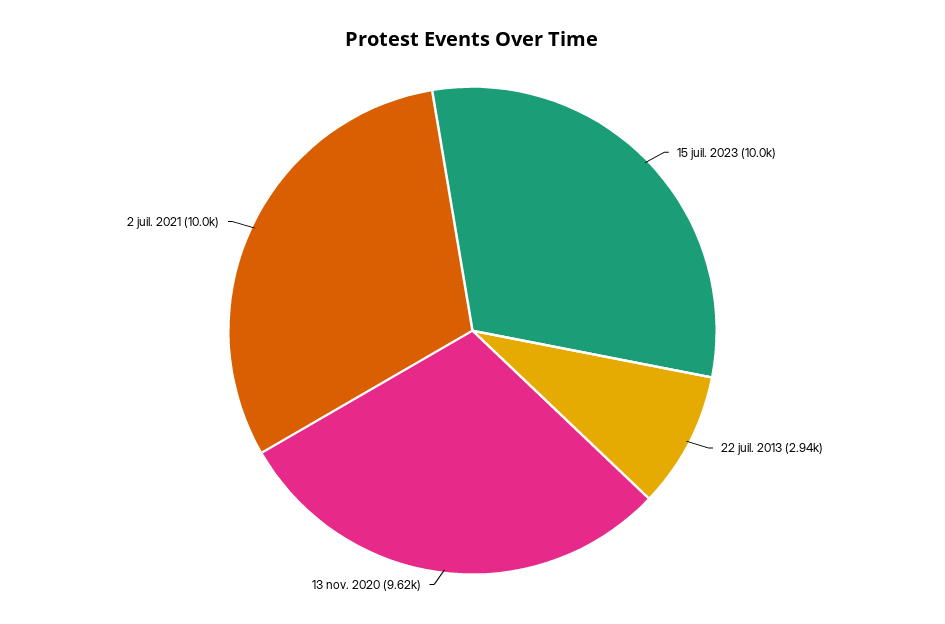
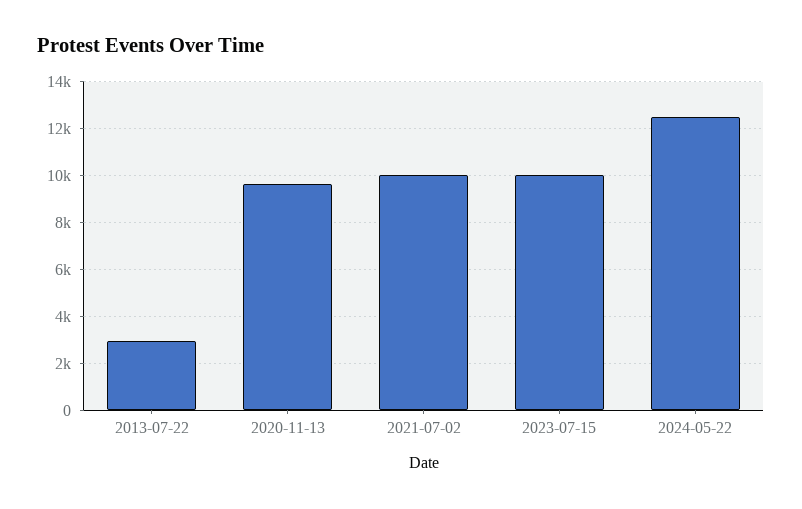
2024-05-22: none -> 12500

